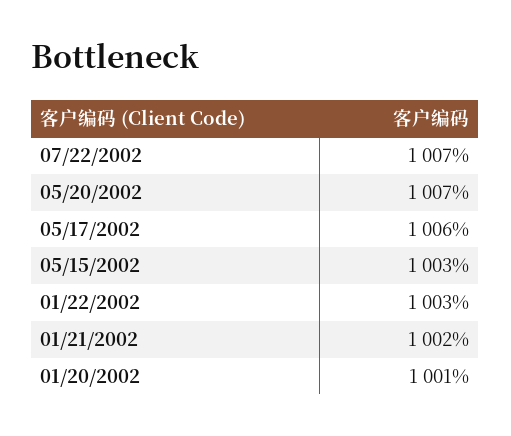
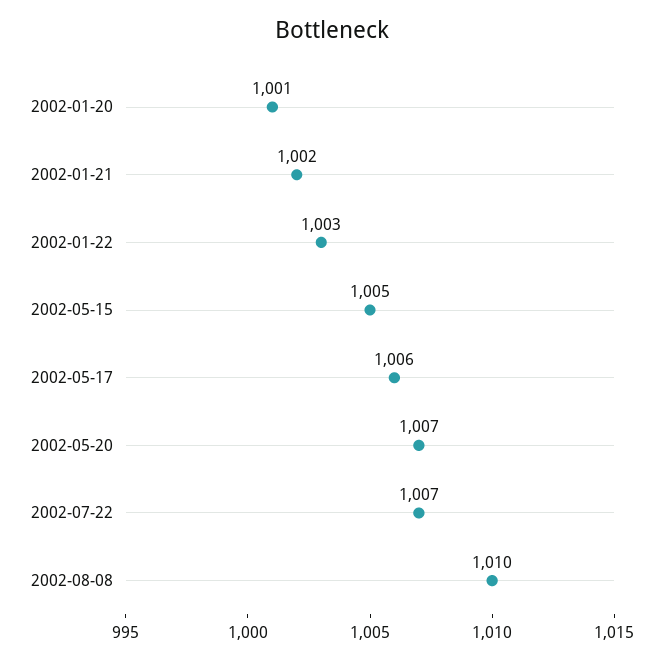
05/15/2002: 1003 -> 1005
2002-08-08: none -> 1010

